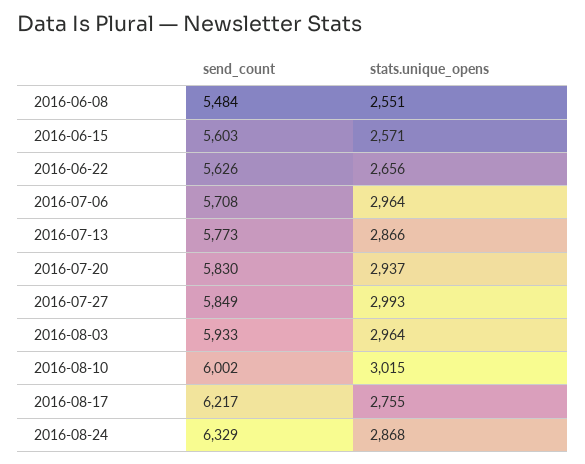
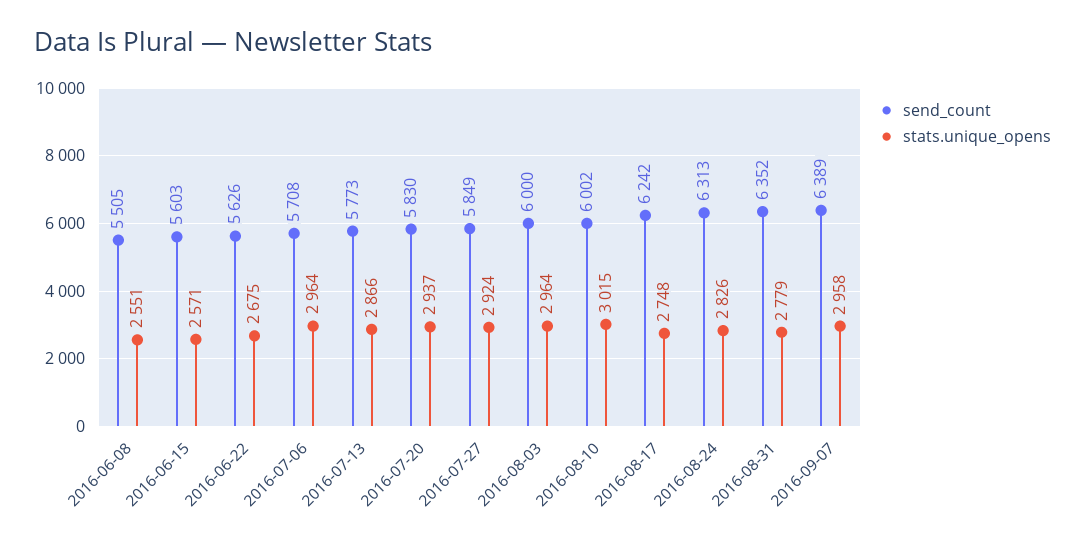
send_count, 2016-06-08: 5484 -> 5505
stats.unique_opens, 2016-06-22: 2656 -> 2675
stats.unique_opens, 2016-07-27: 2993 -> 2924
send_count, 2016-08-03: 5933 -> 6000
send_count, 2016-08-17: 6217 -> 6242
stats.unique_opens, 2016-08-17: 2755 -> 2748
send_count, 2016-08-24: 6329 -> 6313
stats.unique_opens, 2016-08-24: 2868 -> 2826
send_count, 2016-08-31: none -> 6352
stats.unique_opens, 2016-08-31: none -> 2779
send_count, 2016-09-07: none -> 6389
stats.unique_opens, 2016-09-07: none -> 2958

